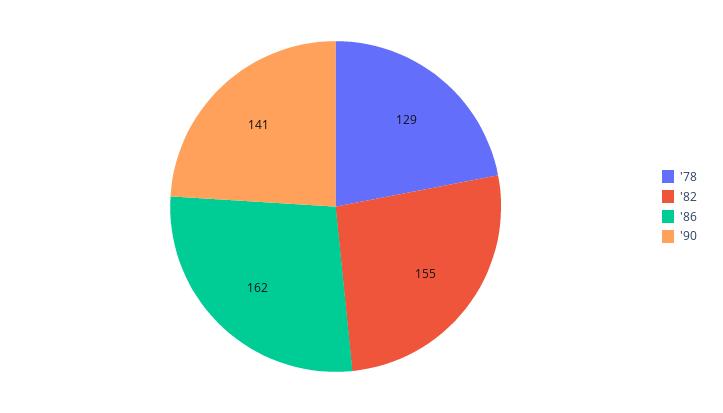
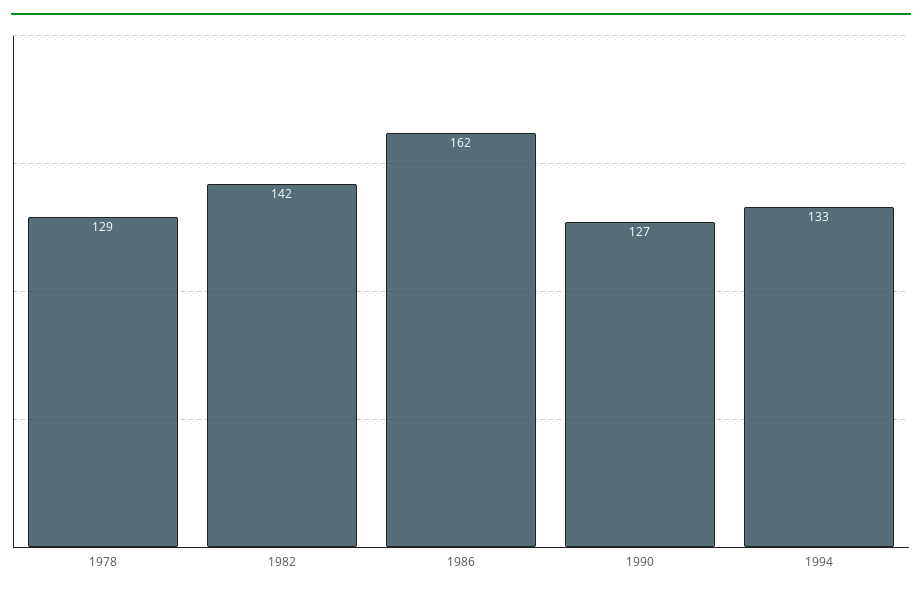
'82: 155 -> 142
'90: 141 -> 127
1994: none -> 133

